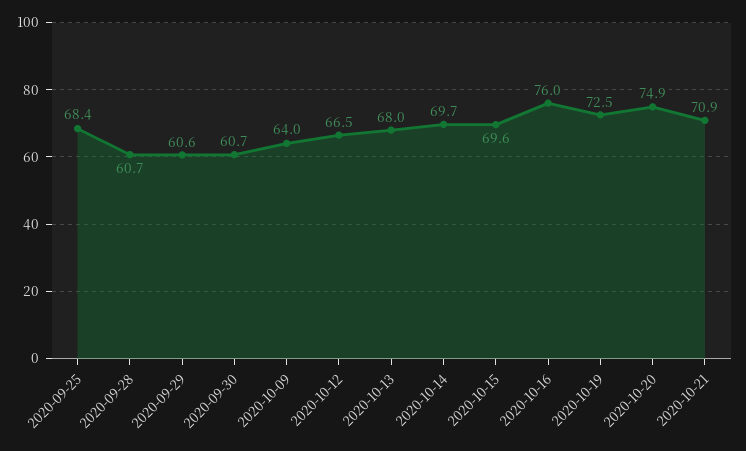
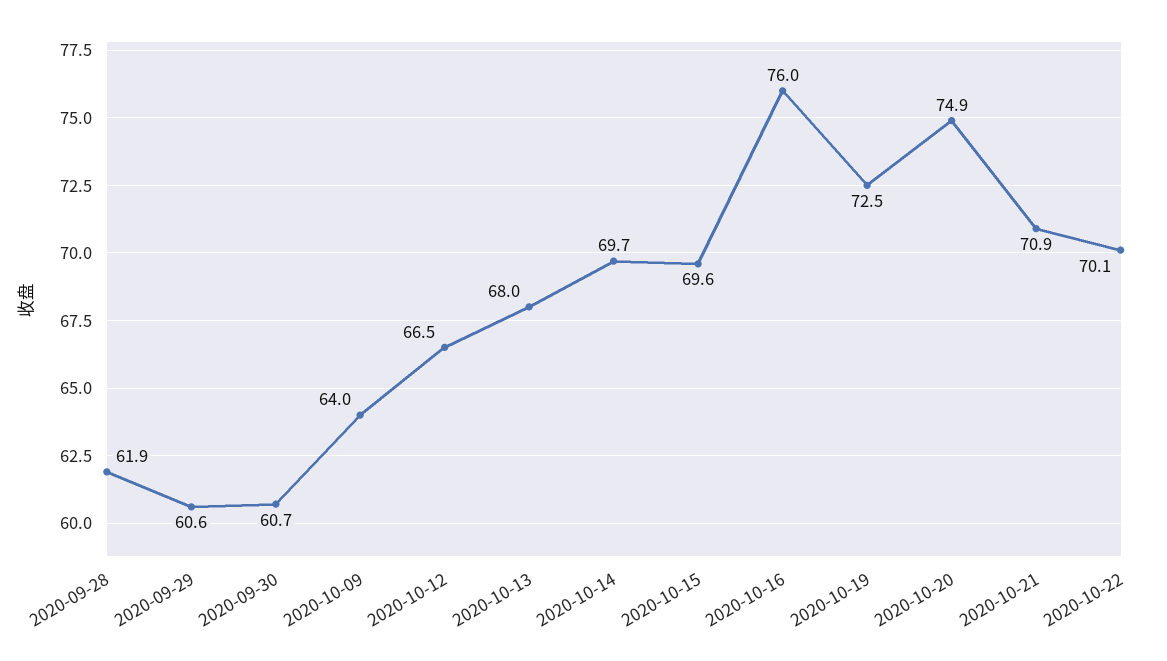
2020-09-25: 68.4 -> none
2020-09-28: 60.7 -> 61.9
2020-10-22: none -> 70.1

